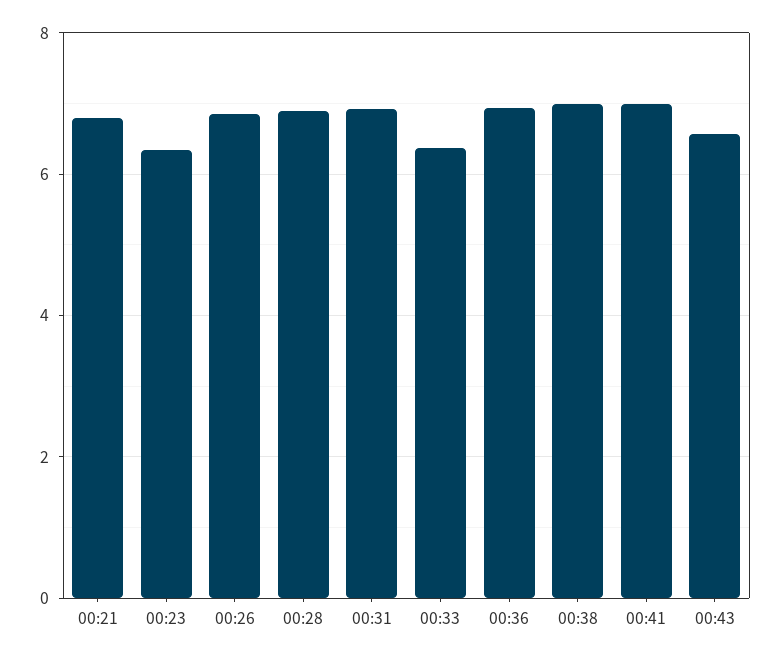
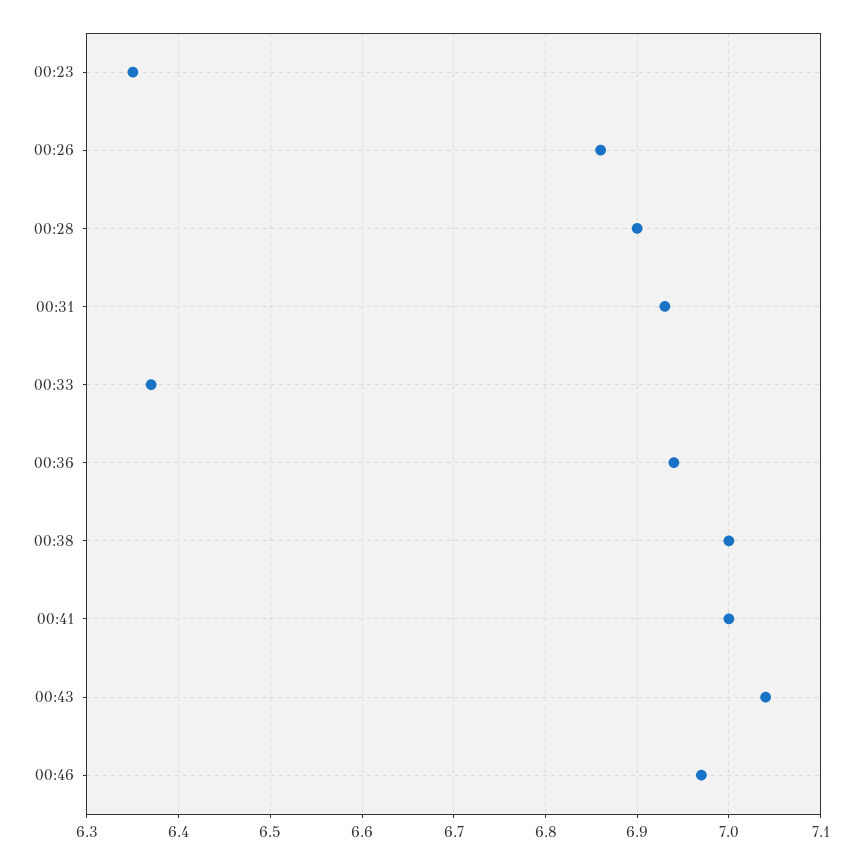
00:21: 6.8 -> none
00:43: 6.6 -> 7.04
00:46: none -> 6.97

